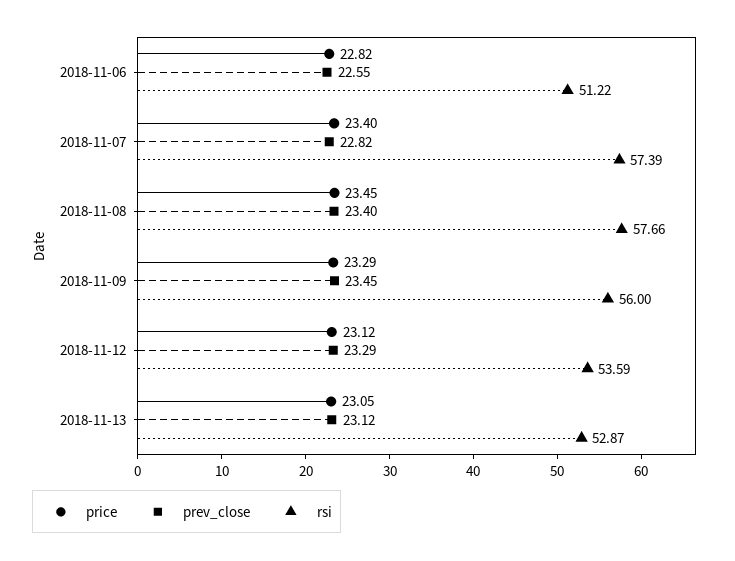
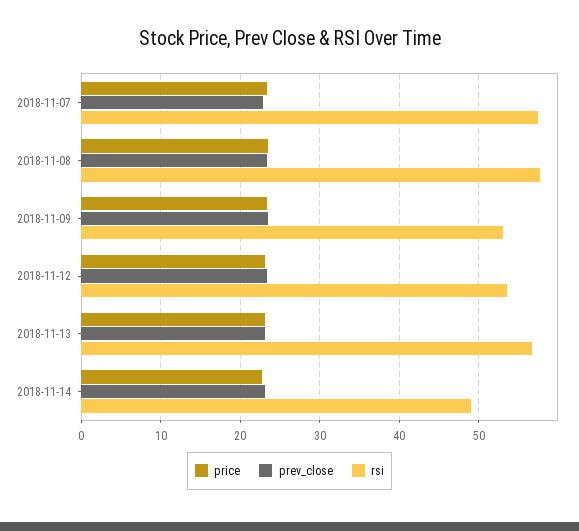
price, 2018-11-06: 22.82 -> none
prev_close, 2018-11-06: 22.55 -> none
rsi, 2018-11-06: 51.22 -> none
rsi, 2018-11-09: 56 -> 53
rsi, 2018-11-13: 52.87 -> 57
price, 2018-11-14: none -> 23
prev_close, 2018-11-14: none -> 23
rsi, 2018-11-14: none -> 49

